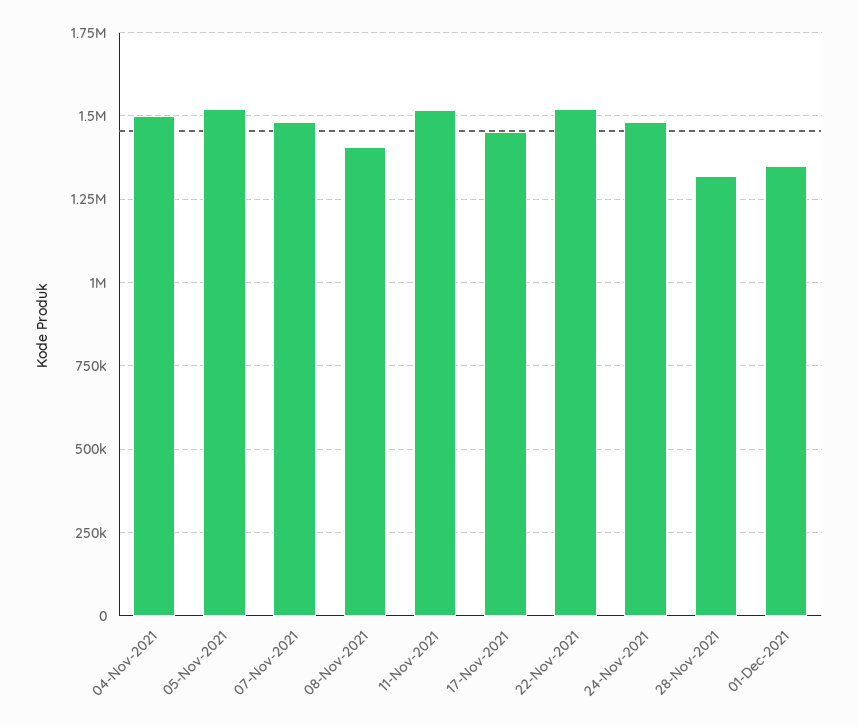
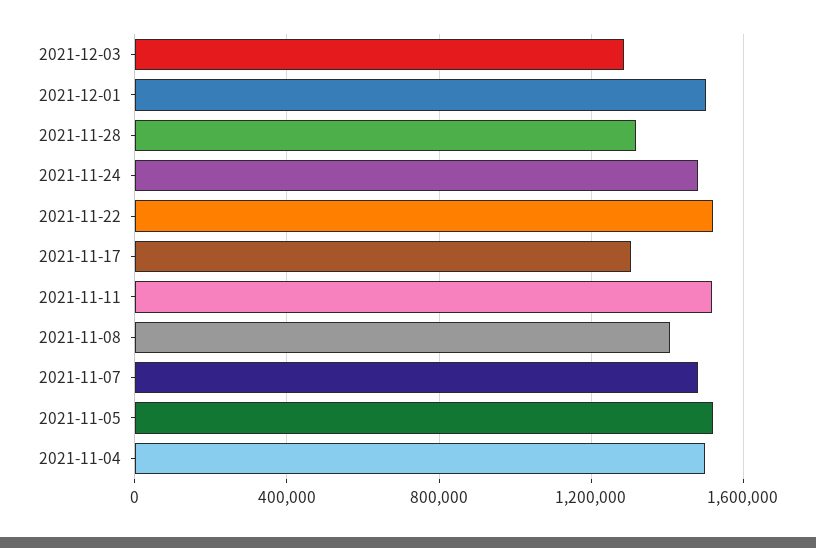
17-Nov-2021: 1450000 -> 1300000
01-Dec-2021: 1350000 -> 1500000
2021-12-03: none -> 1300000

